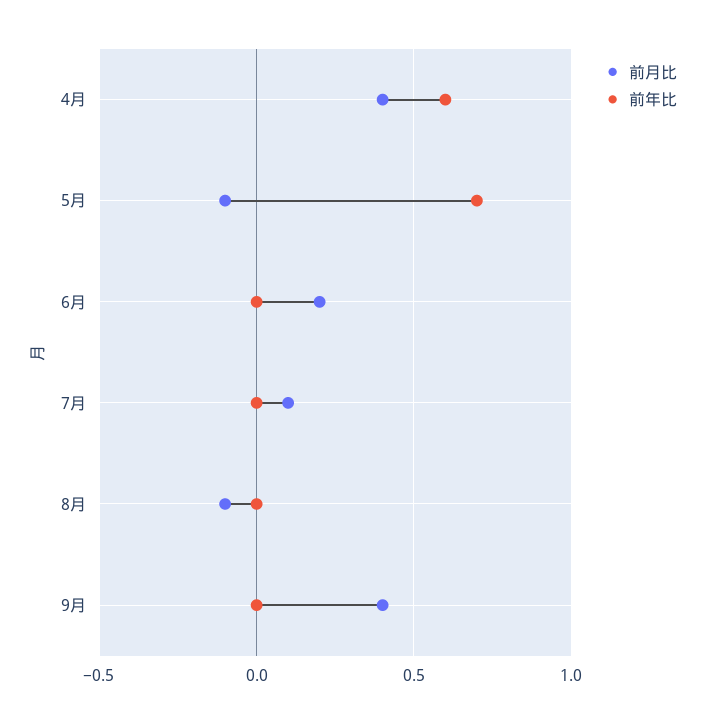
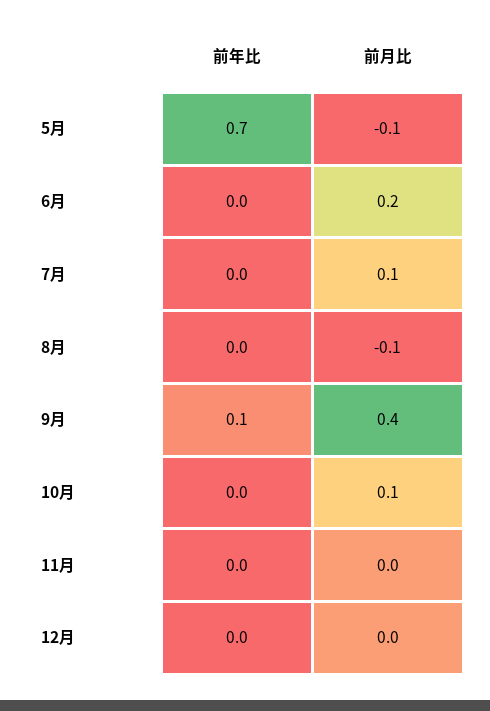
前月比, 4月: 0.4 -> none
前年比, 4月: 0.6 -> none
前年比, 9月: 0 -> 0.1
前年比, 10月: none -> 0
前月比, 10月: none -> 0.1
前年比, 11月: none -> 0
前月比, 11月: none -> 0
前年比, 12月: none -> 0
前月比, 12月: none -> 0

